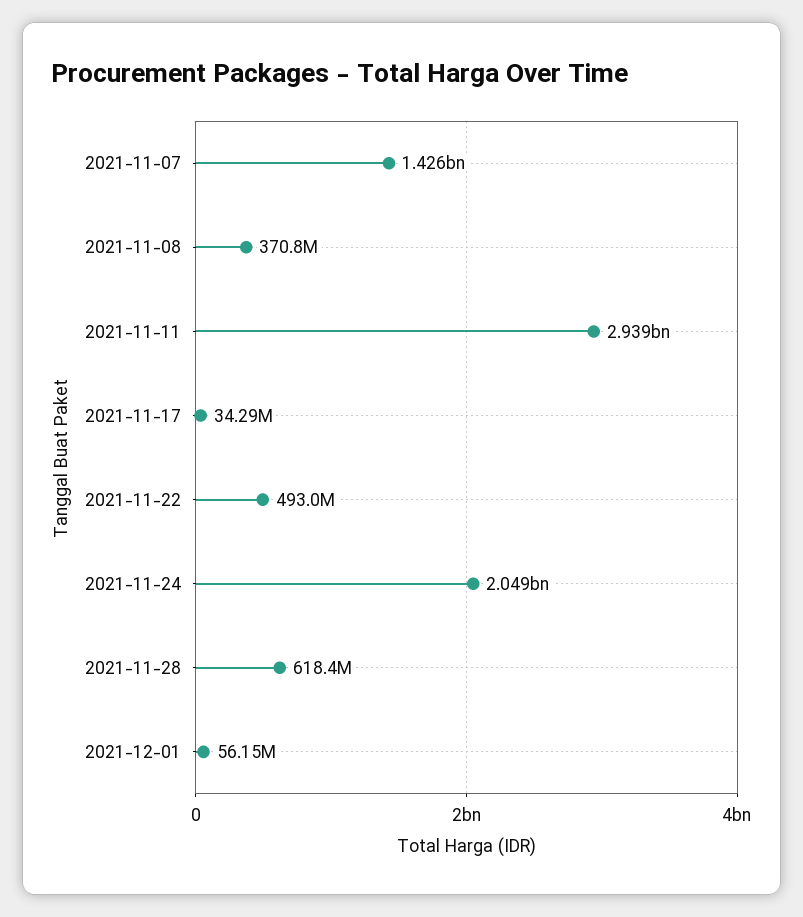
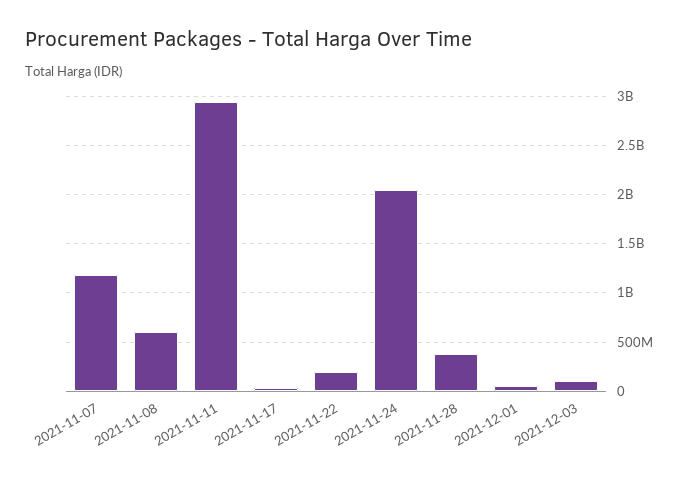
2021-11-07: 1426000000 -> 1200000000
2021-11-08: 370800000 -> 600000000
2021-11-22: 493000000 -> 200000000
2021-11-28: 618400000 -> 400000000
2021-12-03: none -> 100000000

